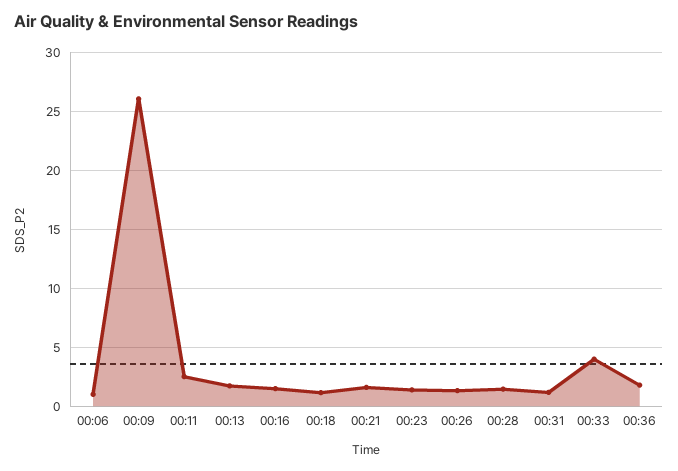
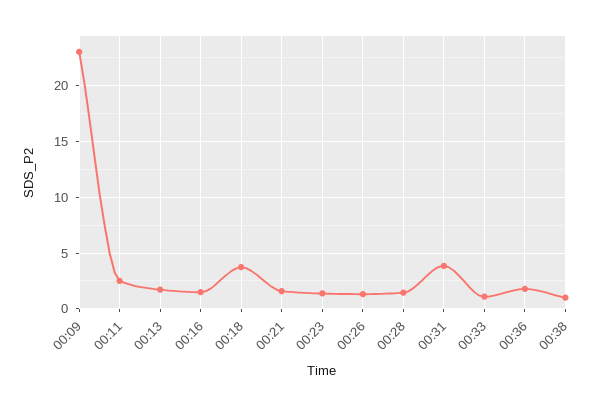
00:06: 1 -> none
00:09: 26 -> 23
00:18: 1 -> 4
00:31: 1 -> 4
00:33: 4 -> 1
00:38: none -> 1

